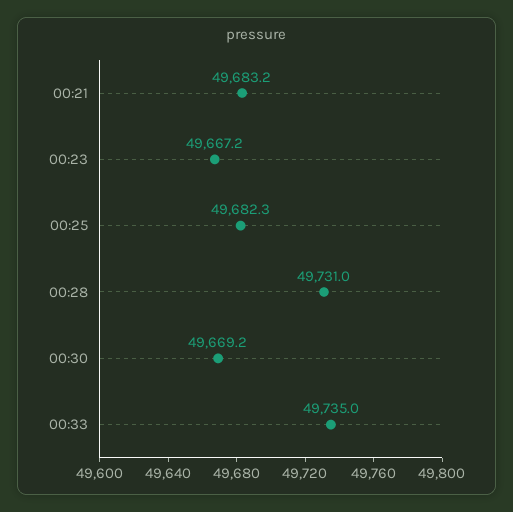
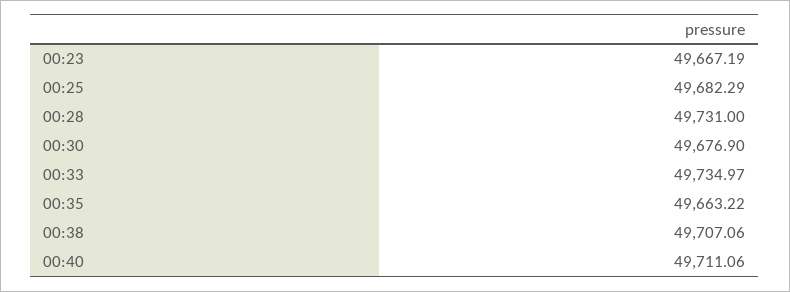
00:21: 49683.2 -> none
00:30: 49669.2 -> 49676.9
00:35: none -> 49663.22
00:38: none -> 49707.06
00:40: none -> 49711.06

